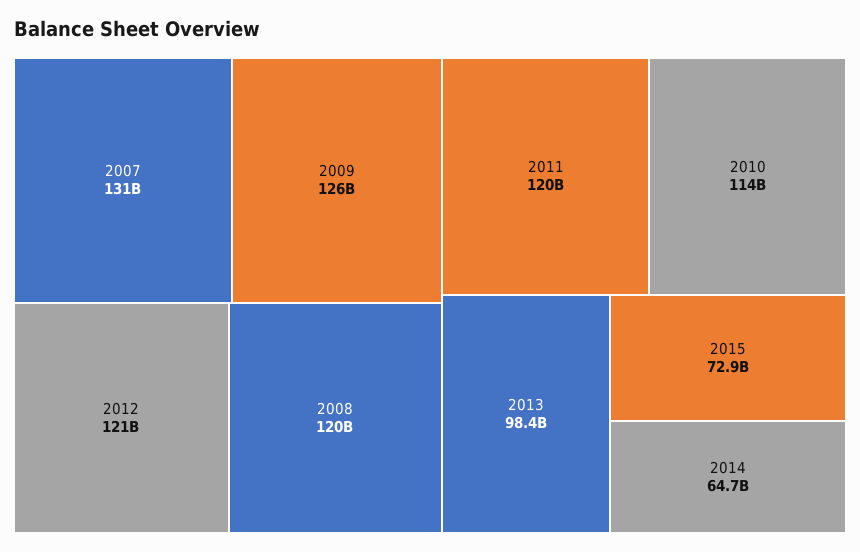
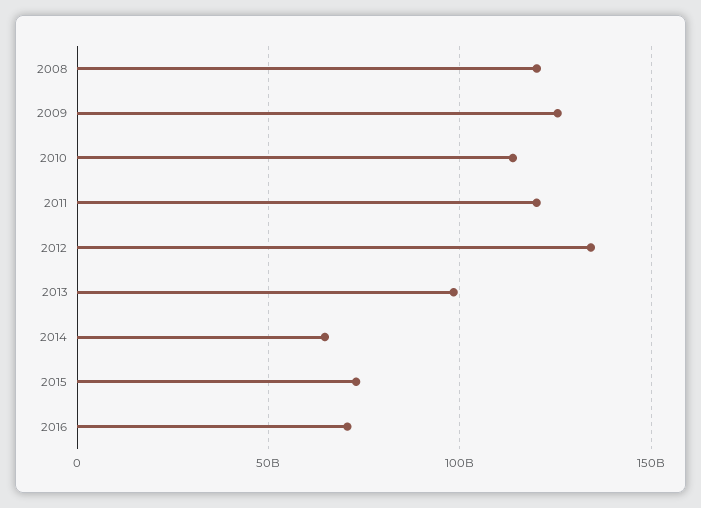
2007: 131000000000 -> none
2012: 121000000000 -> 135000000000
2016: none -> 70000000000

